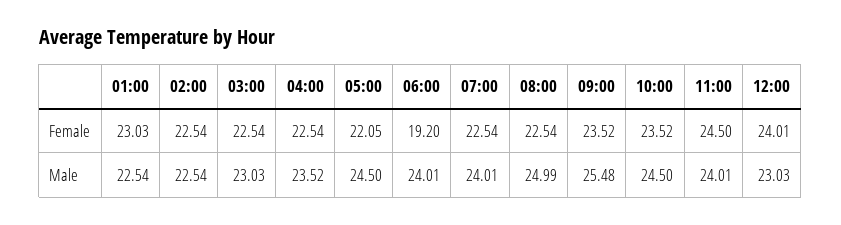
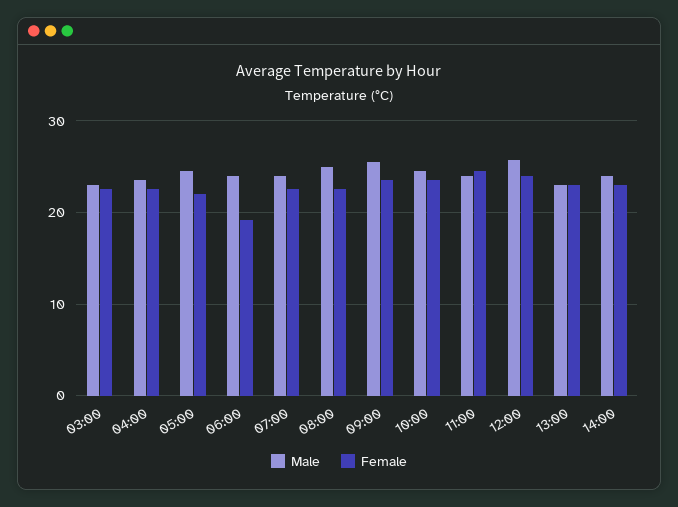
Female, 01:00: 23.03 -> none
Female, 02:00: 22.54 -> none
Male, 01:00: 22.54 -> none
Male, 02:00: 22.54 -> none
Male, 12:00: 23.03 -> 26
Male, 13:00: none -> 23
Female, 13:00: none -> 23
Male, 14:00: none -> 24
Female, 14:00: none -> 23

